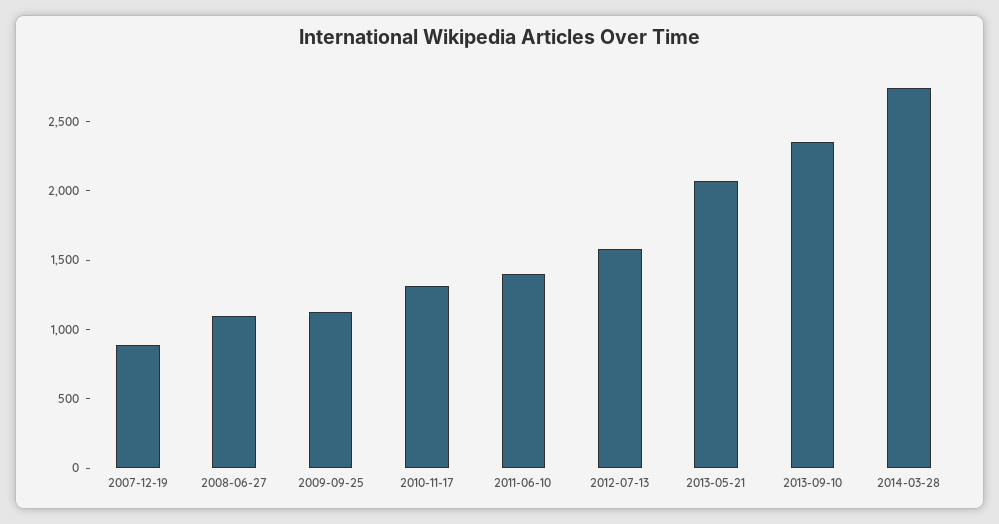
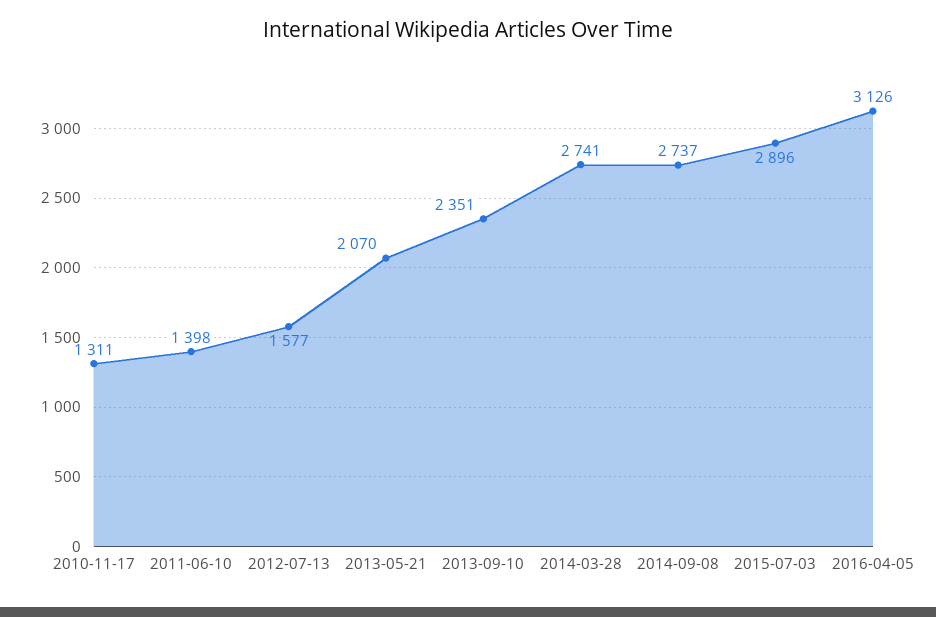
2007-12-19: 900 -> none
2008-06-27: 1100 -> none
2009-09-25: 1100 -> none
2014-09-08: none -> 2737
2015-07-03: none -> 2896
2016-04-05: none -> 3126

